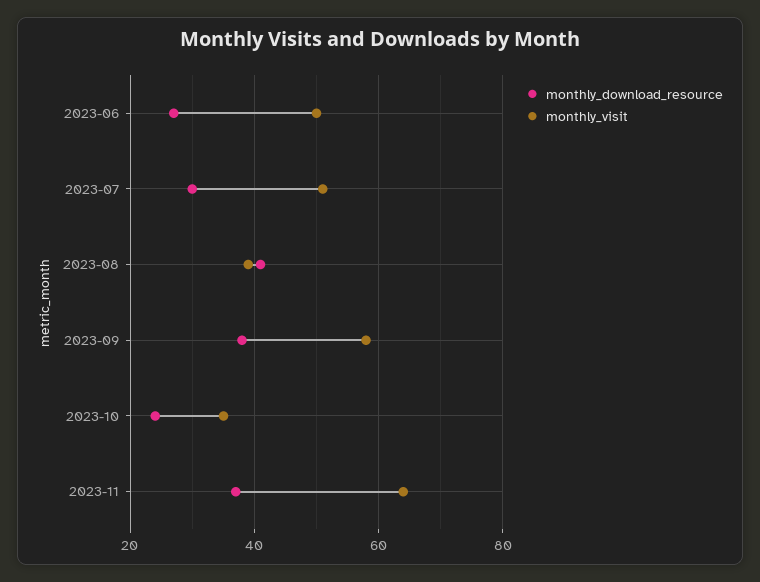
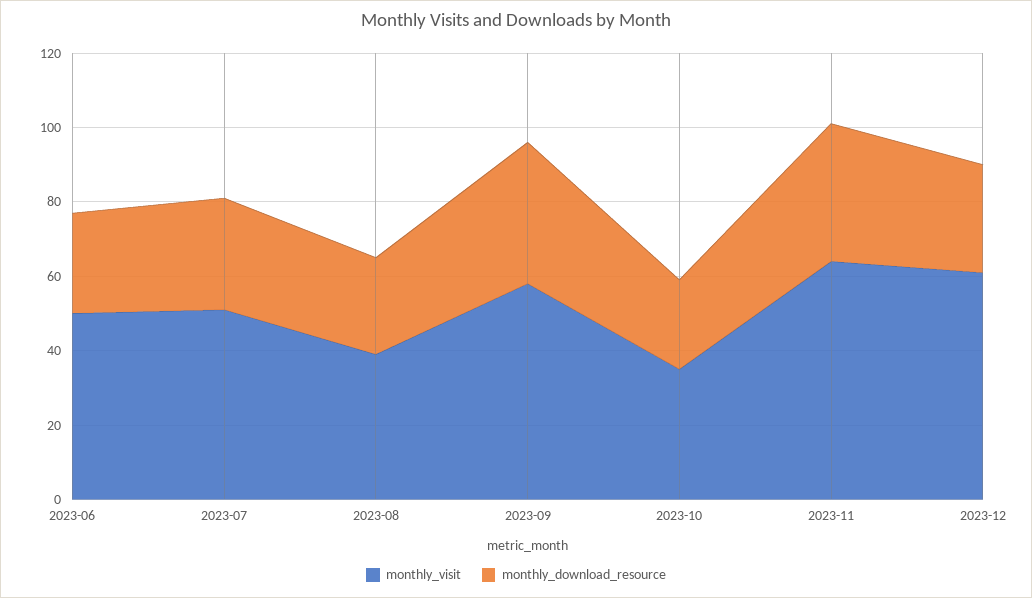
monthly_download_resource, 2023-08: 40 -> 25
monthly_visit, 2023-12: none -> 60
monthly_download_resource, 2023-12: none -> 30

